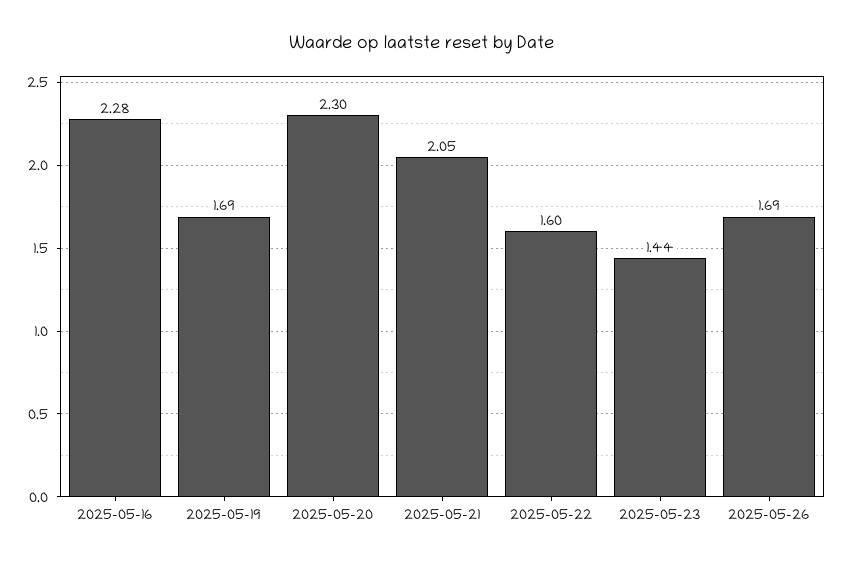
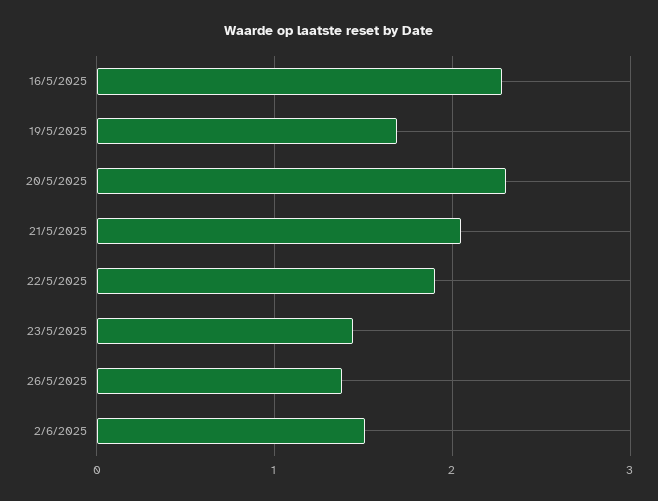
2025-05-22: 1.6 -> 1.9
2025-05-26: 1.69 -> 1.4
2/6/2025: none -> 1.5

